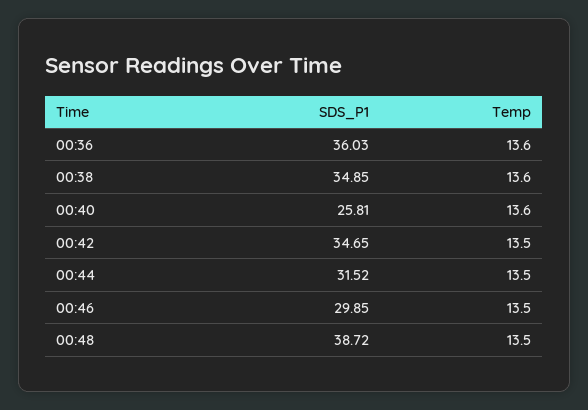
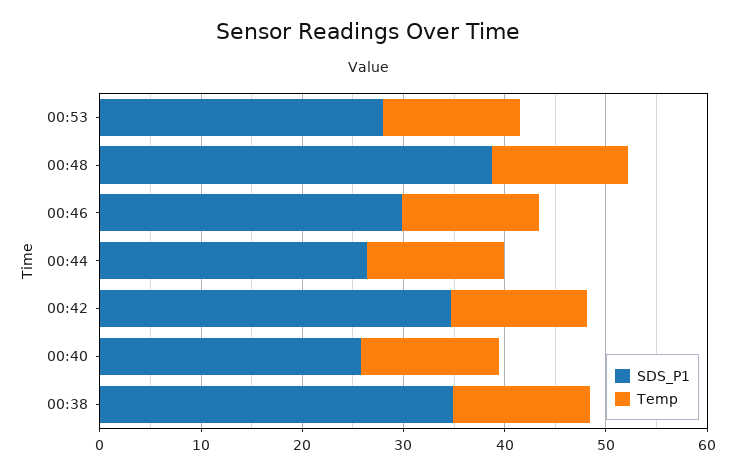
SDS_P1, 00:36: 36.03 -> none
Temp, 00:36: 13.6 -> none
SDS_P1, 00:44: 31.52 -> 26
SDS_P1, 00:53: none -> 28
Temp, 00:53: none -> 14

